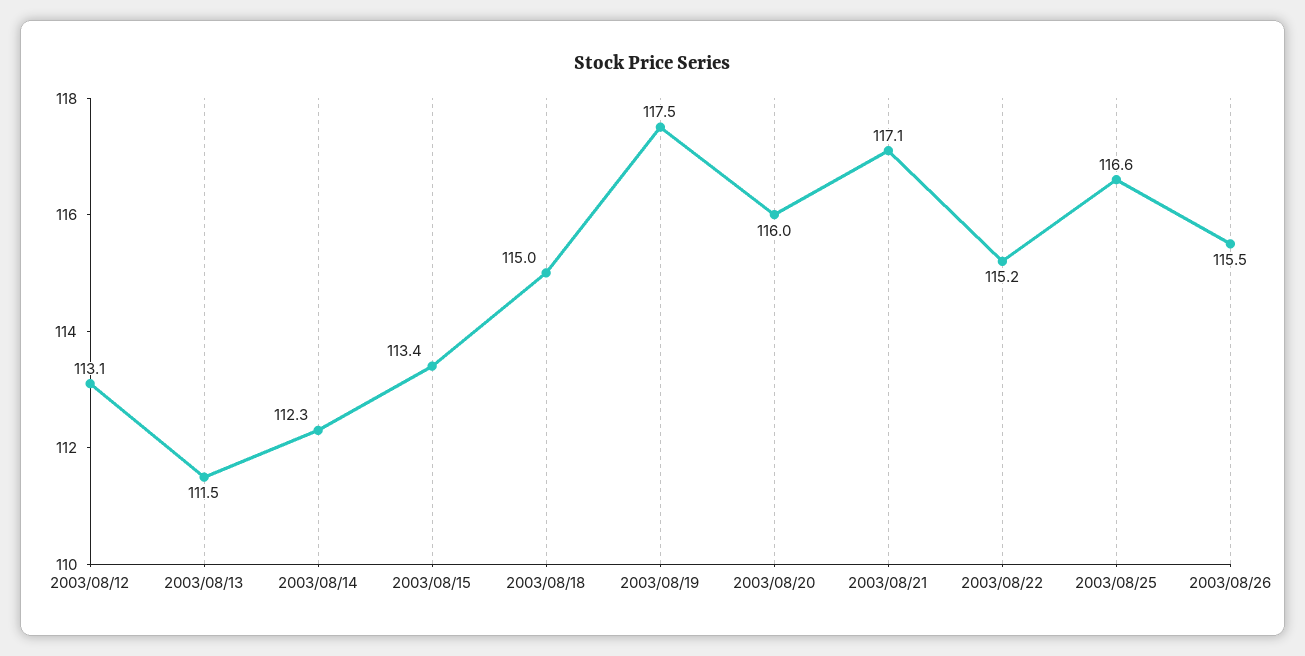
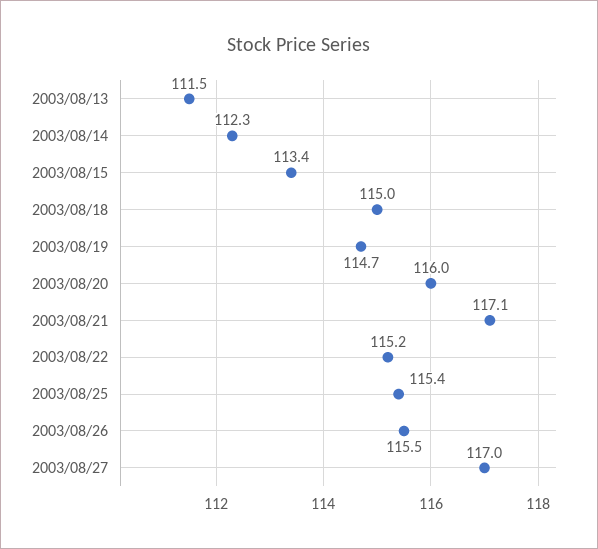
2003/08/12: 113.1 -> none
2003/08/19: 117.5 -> 114.7
2003/08/25: 116.6 -> 115.4
2003/08/27: none -> 117

